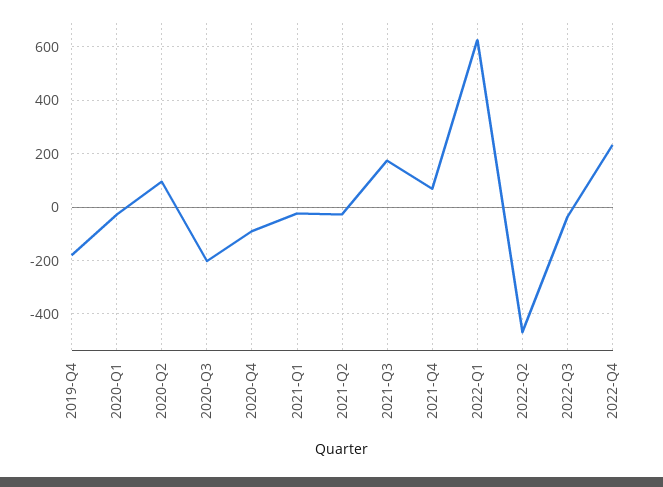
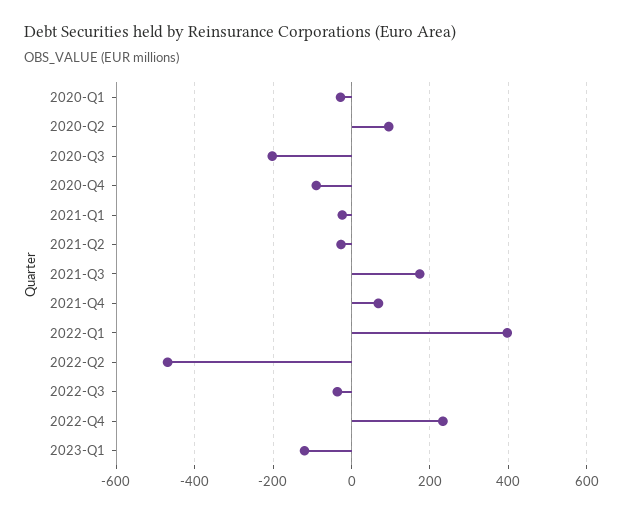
2019-Q4: -175 -> none
2022-Q1: 625 -> 400
2023-Q1: none -> -120

